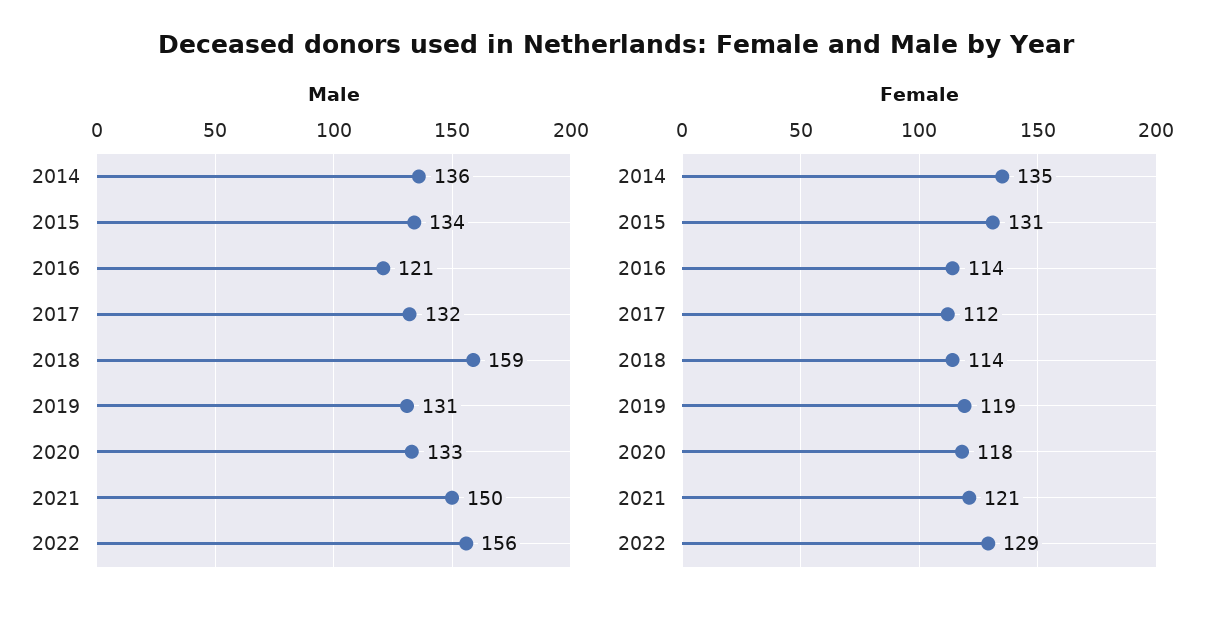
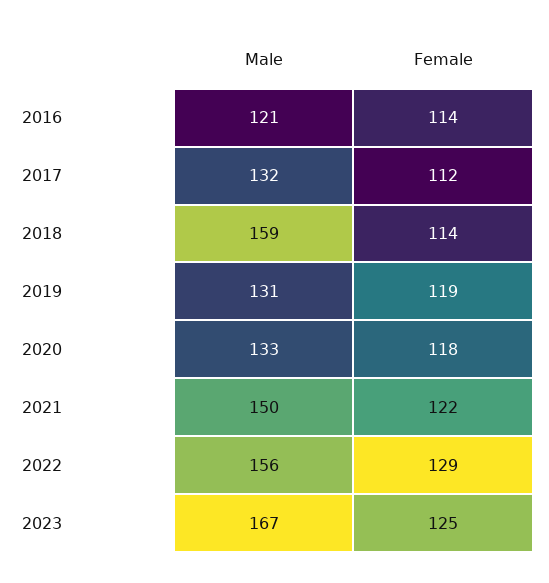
Male, 2014: 136 -> none
Male, 2015: 134 -> none
Female, 2014: 135 -> none
Female, 2015: 131 -> none
Female, 2021: 121 -> 122
Male, 2023: none -> 167
Female, 2023: none -> 125

